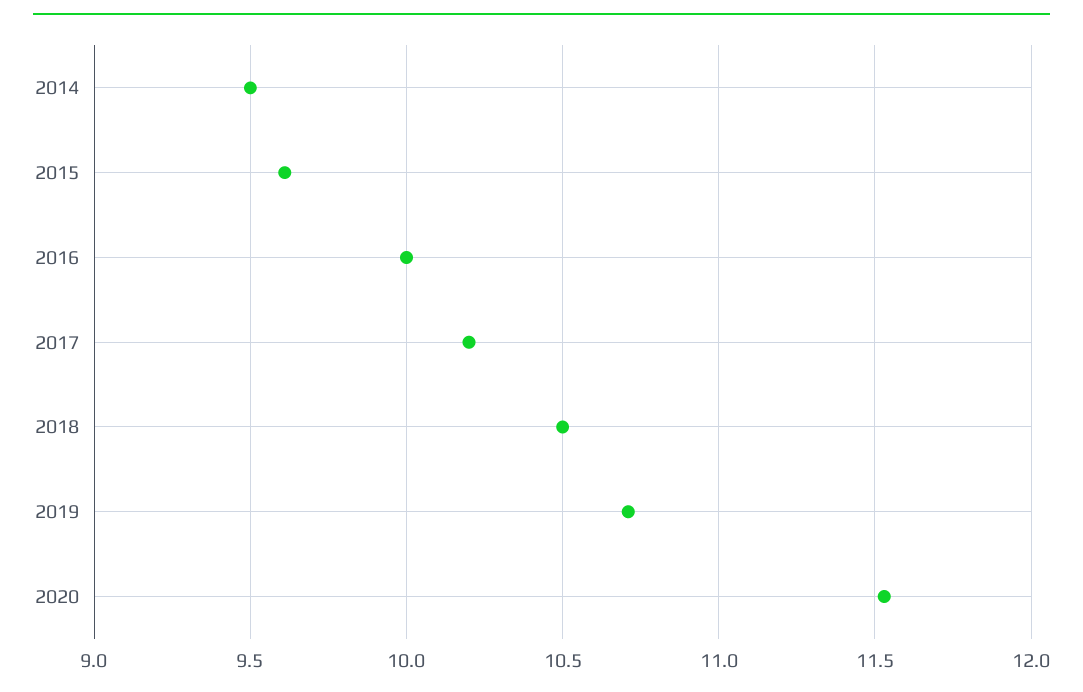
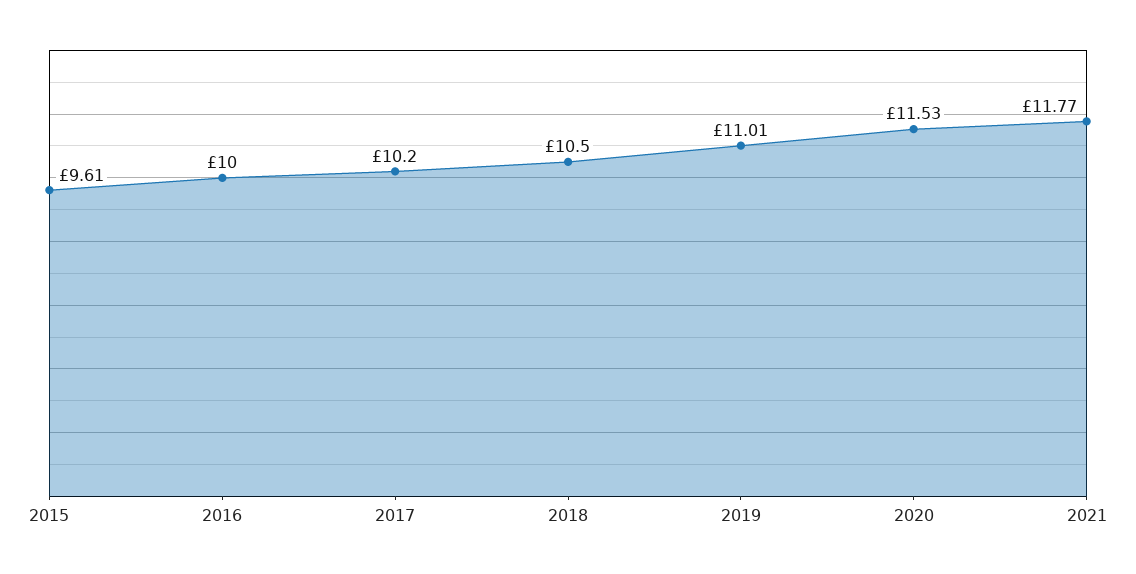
2014: 9.5 -> none
2019: 10.7 -> 11.01
2021: none -> 11.77

